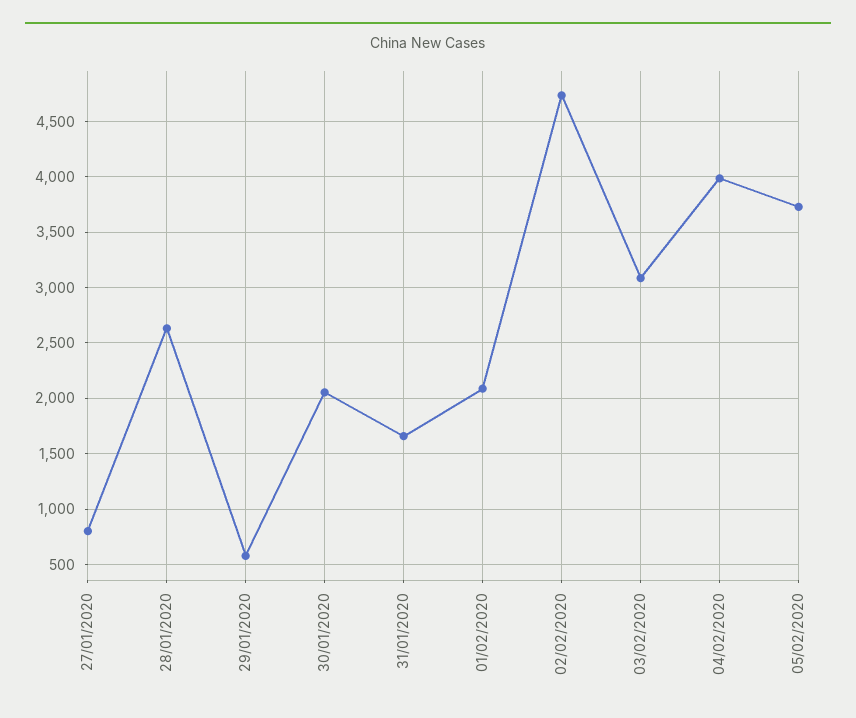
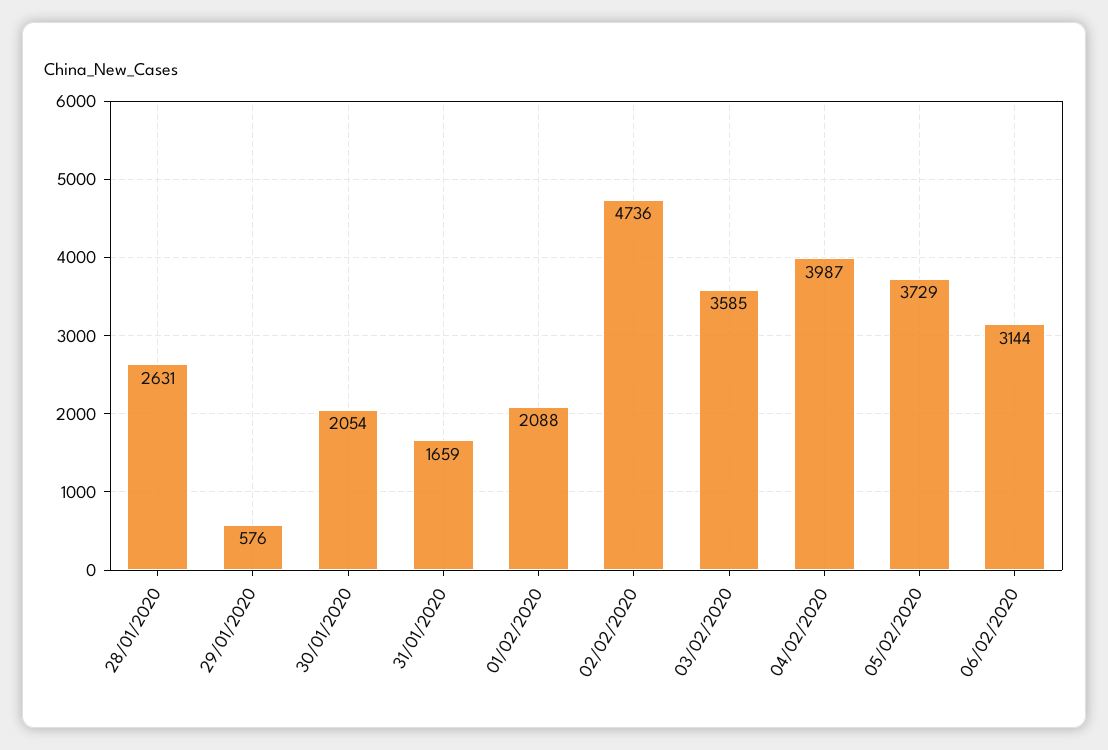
27/01/2020: 800 -> none
03/02/2020: 3100 -> 3585
06/02/2020: none -> 3144

